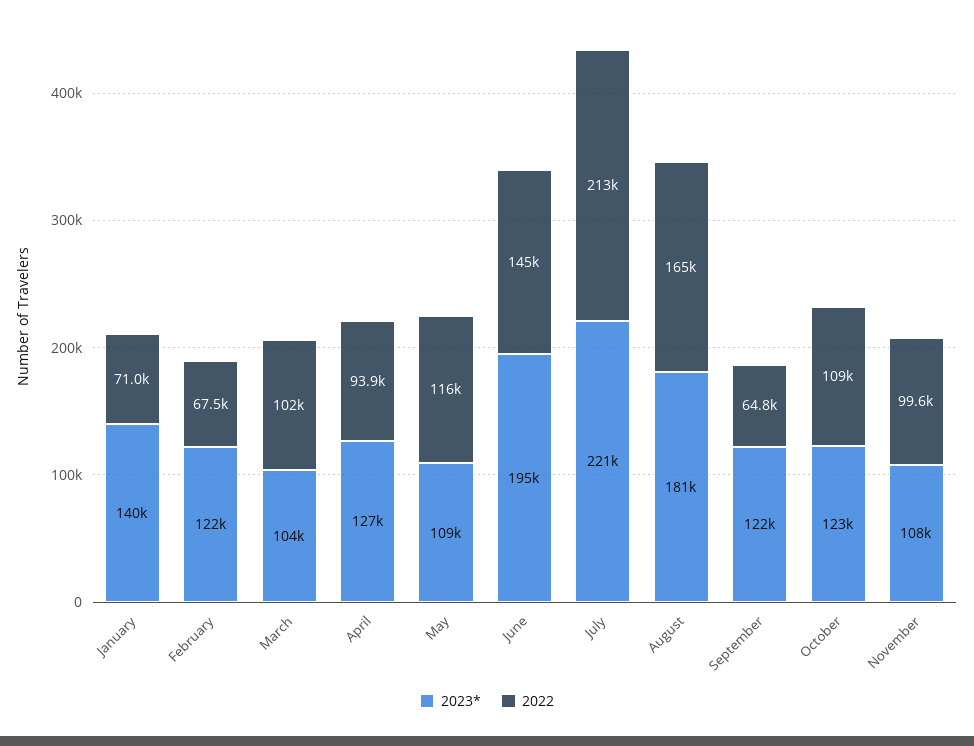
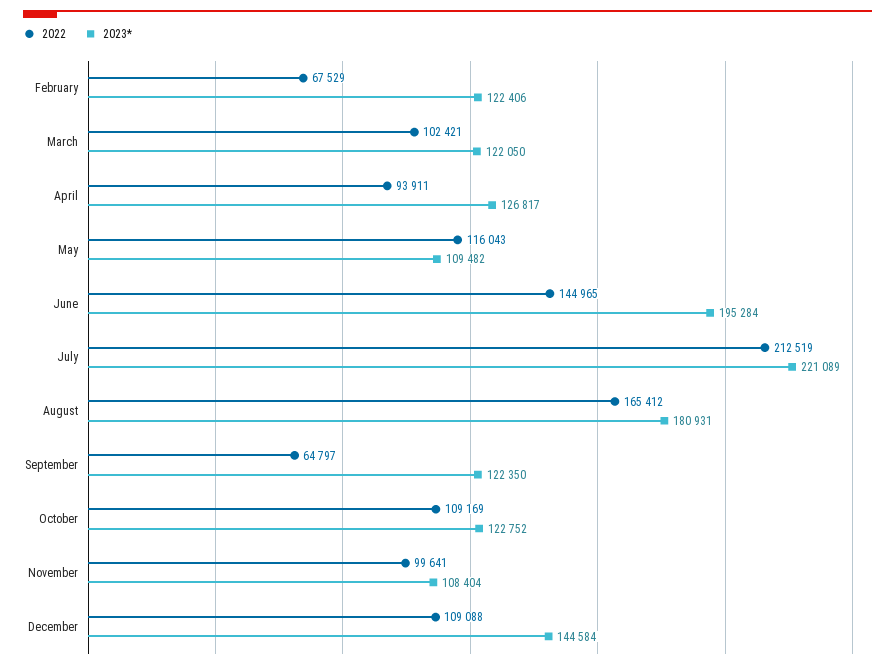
2023*, January: 140000 -> none
2022, January: 71000 -> none
2023*, March: 104000 -> 122050
2022, December: none -> 109088
2023*, December: none -> 144584

